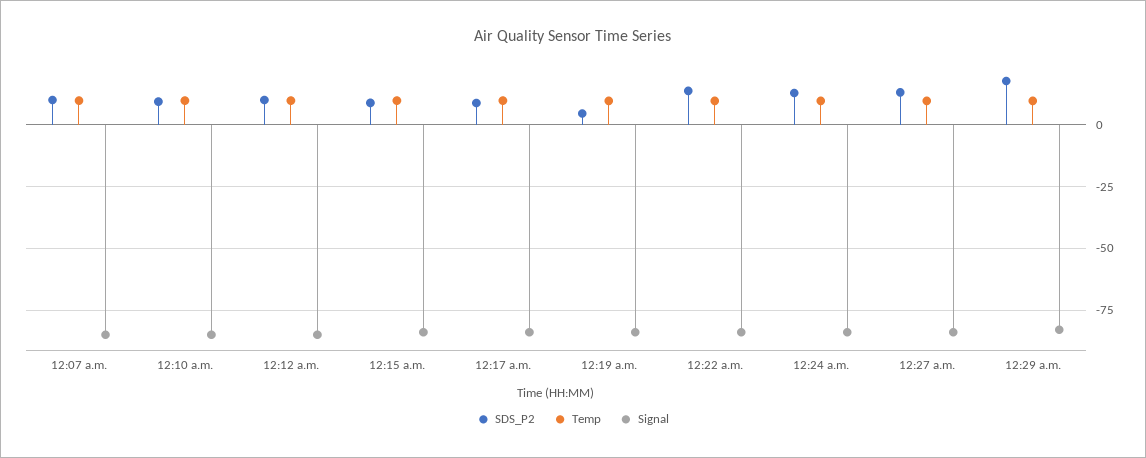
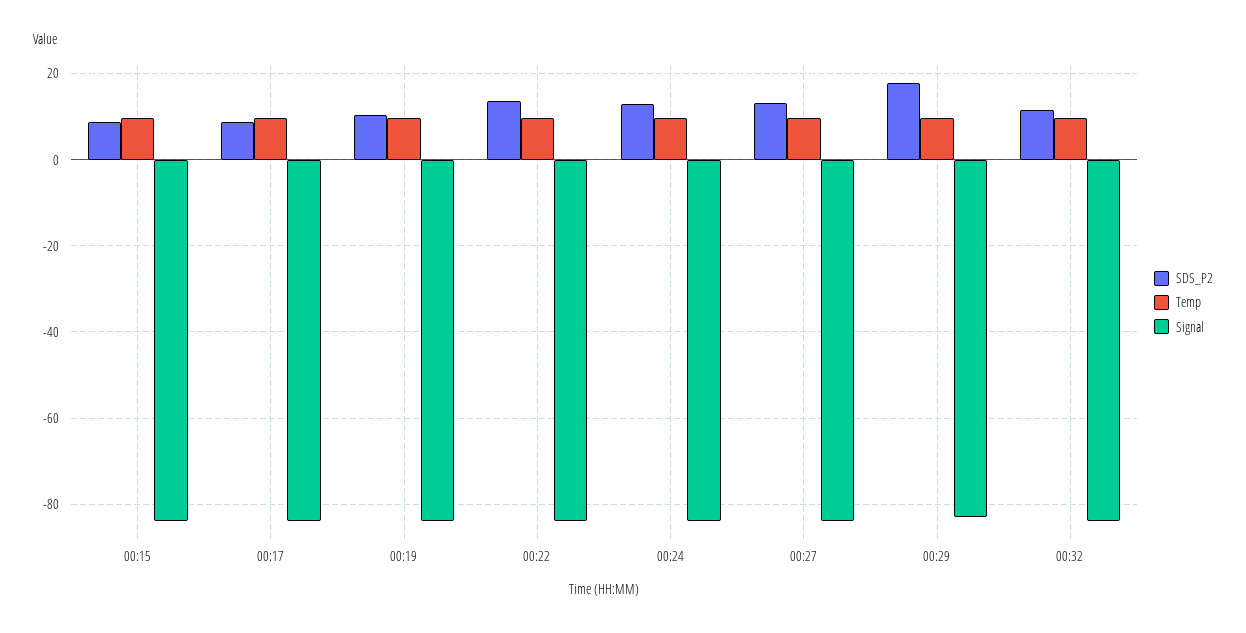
SDS_P2, 12:07 a.m.: 10 -> none
Temp, 12:07 a.m.: 10 -> none
Signal, 12:07 a.m.: -85 -> none
SDS_P2, 12:10 a.m.: 10 -> none
Temp, 12:10 a.m.: 10 -> none
Signal, 12:10 a.m.: -85 -> none
SDS_P2, 12:12 a.m.: 10 -> none
Temp, 12:12 a.m.: 10 -> none
Signal, 12:12 a.m.: -85 -> none
SDS_P2, 12:19 a.m.: 5 -> 10
SDS_P2, 00:32: none -> 12
Temp, 00:32: none -> 10
Signal, 00:32: none -> -84

